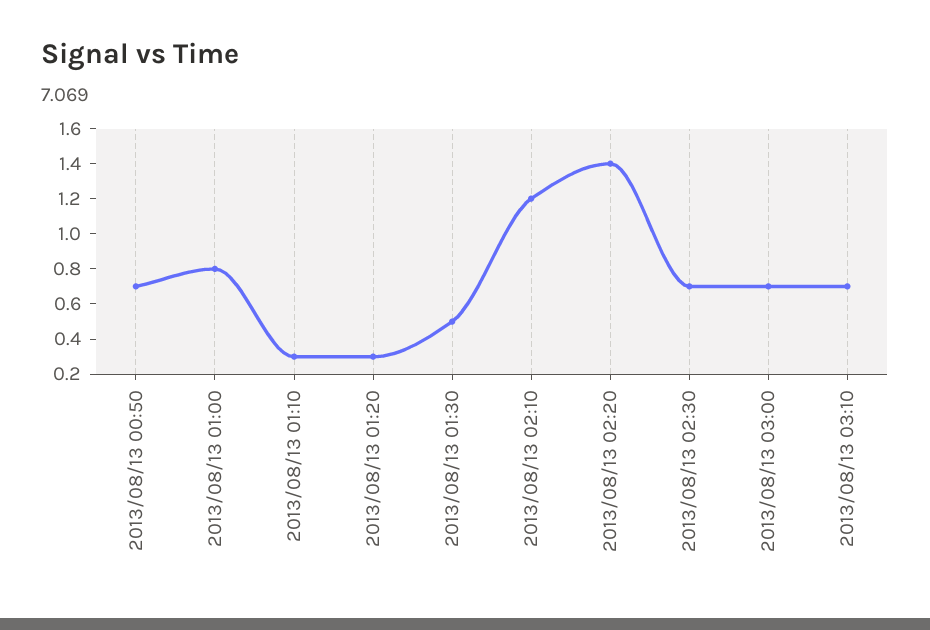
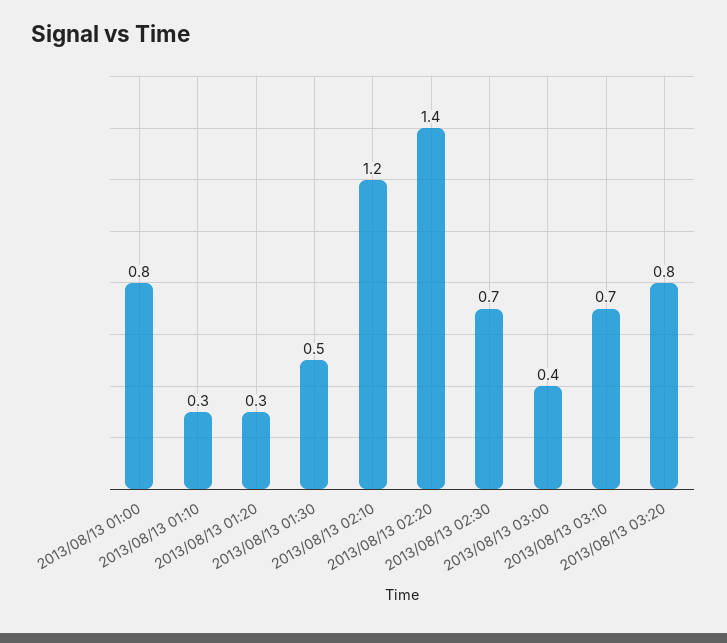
2013/08/13 00:50: 0.7 -> none
2013/08/13 03:00: 0.7 -> 0.4
2013/08/13 03:20: none -> 0.8

